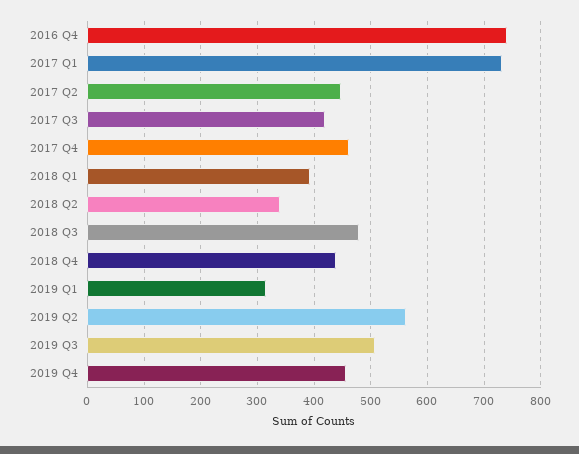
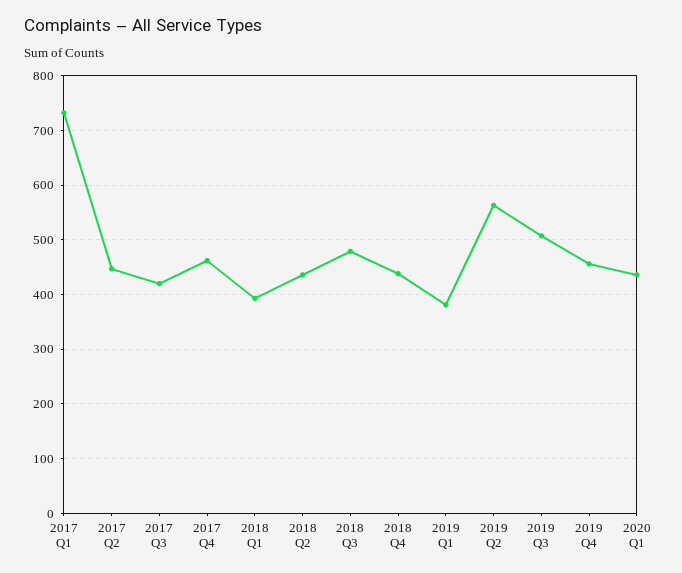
2016 Q4: 740 -> none
2018 Q2: 340 -> 440
2019 Q1: 320 -> 380
2020 Q1: none -> 440

